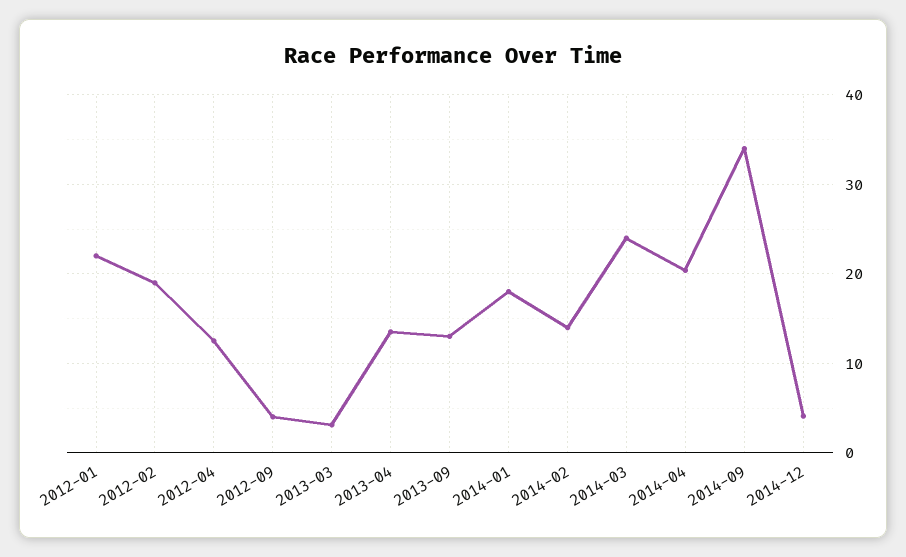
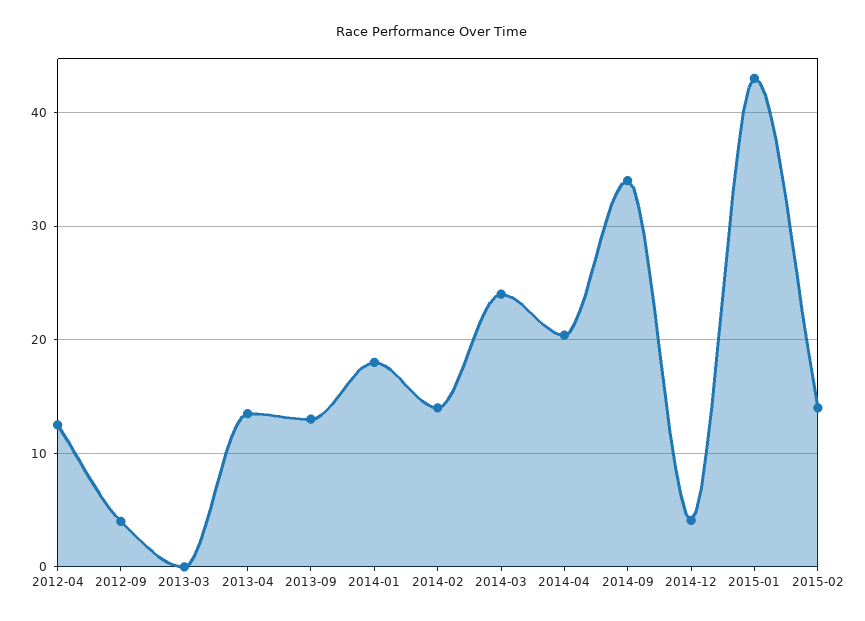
2012-01: 22 -> none
2012-02: 19 -> none
2013-03: 3 -> 0
2015-01: none -> 43
2015-02: none -> 14

